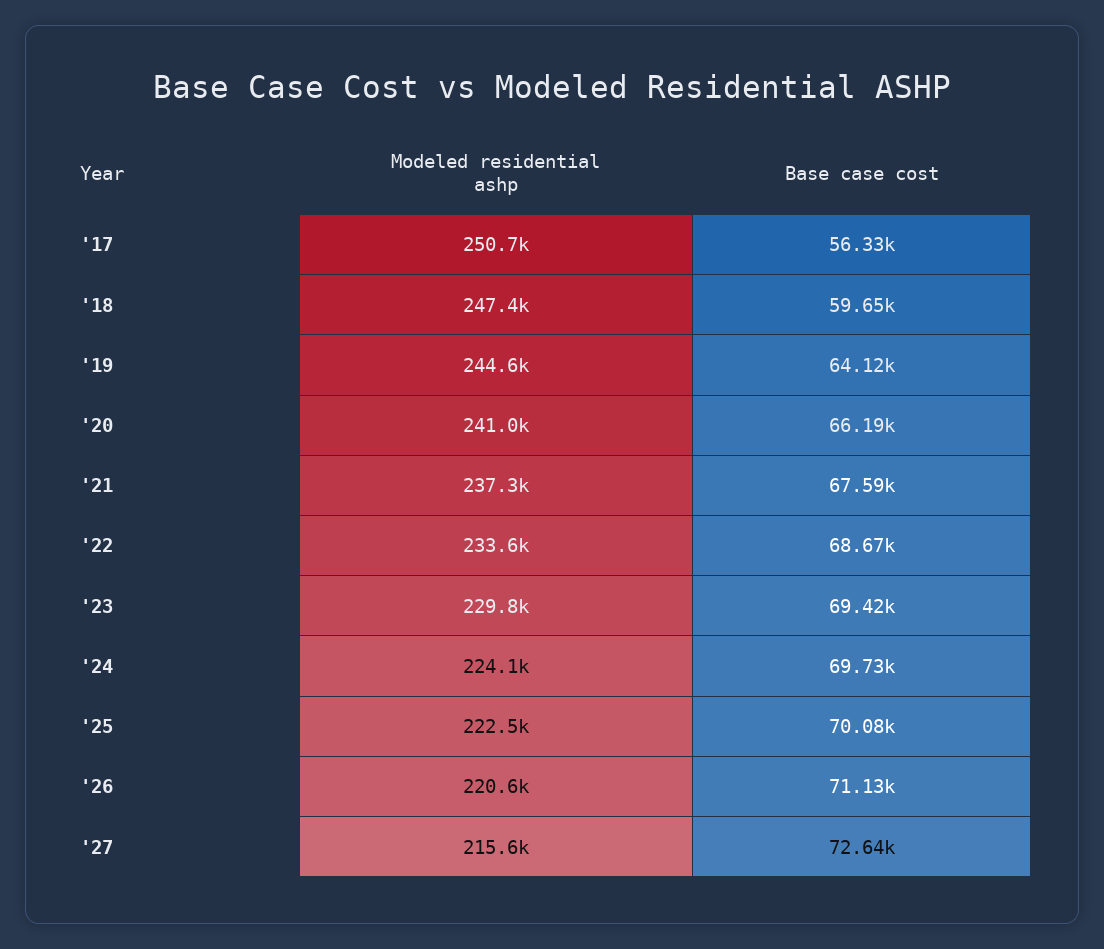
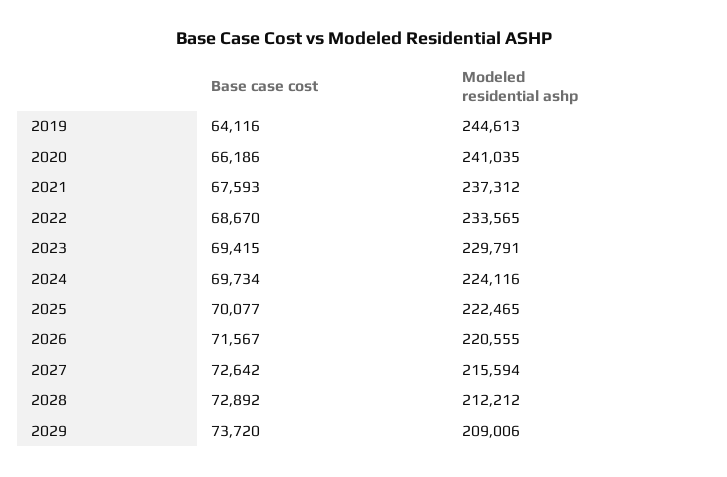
Modeled residential ashp, '17: 250700 -> none
Base case cost, '17: 56330 -> none
Modeled residential ashp, '18: 247400 -> none
Base case cost, '18: 59650 -> none
Base case cost, '26: 71130 -> 71567
Base case cost, 2028: none -> 72892
Modeled residential ashp, 2028: none -> 212212
Base case cost, 2029: none -> 73720
Modeled residential ashp, 2029: none -> 209006

